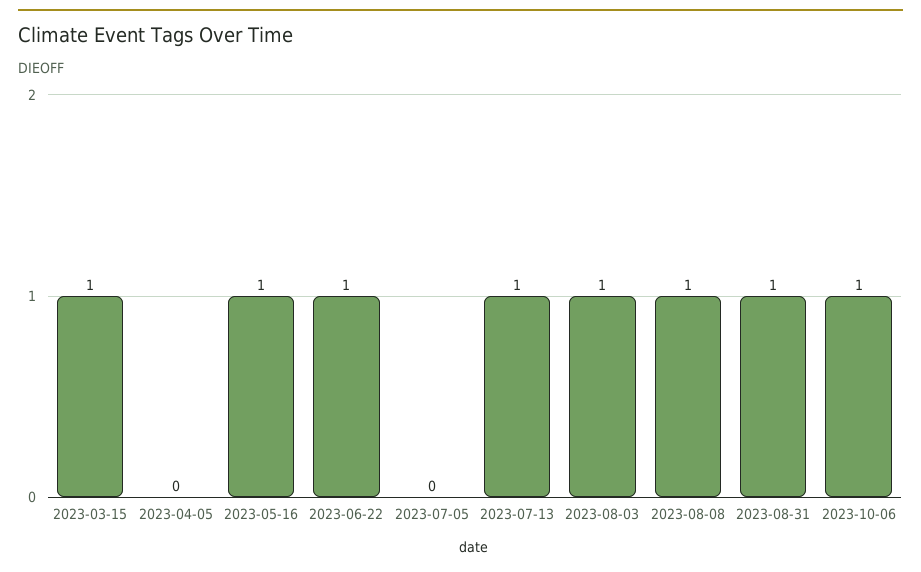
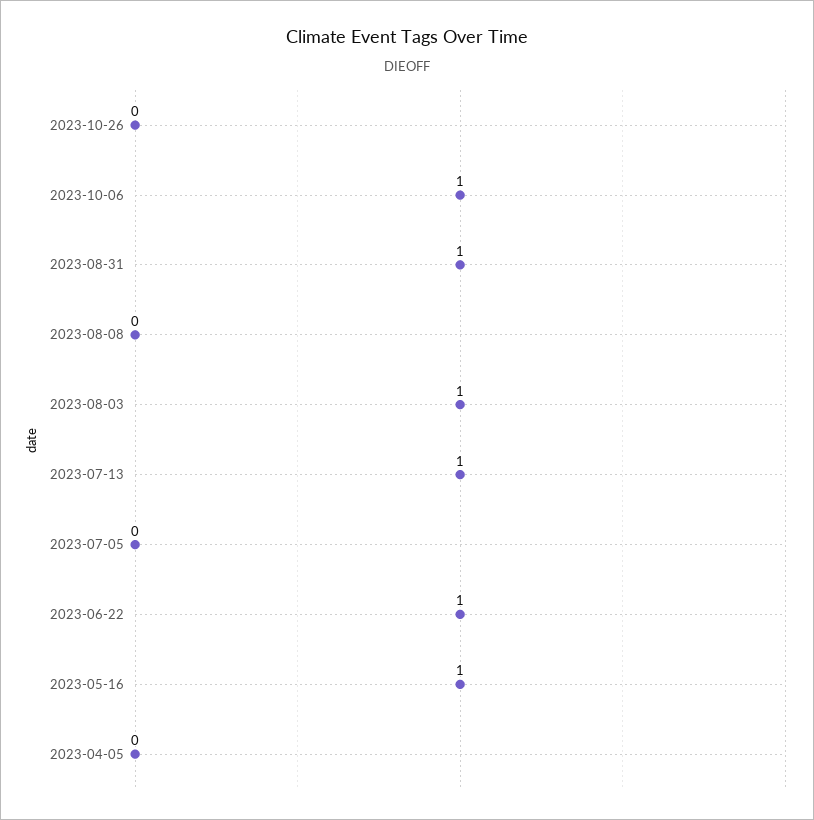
2023-03-15: 1 -> none
2023-08-08: 1 -> 0
2023-10-26: none -> 0

